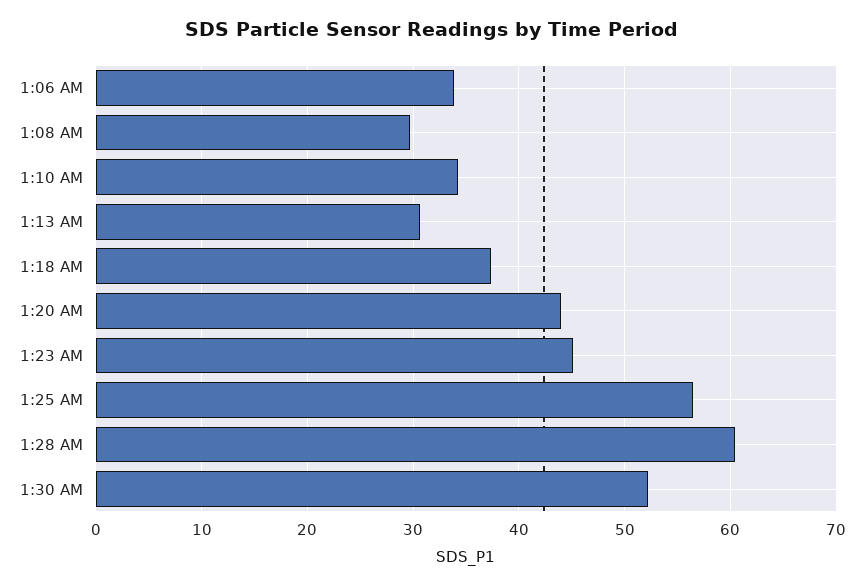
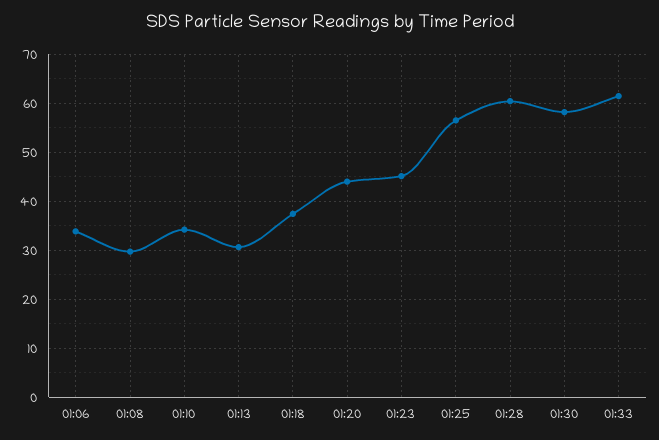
1:30 AM: 52 -> 58
01:33: none -> 62

